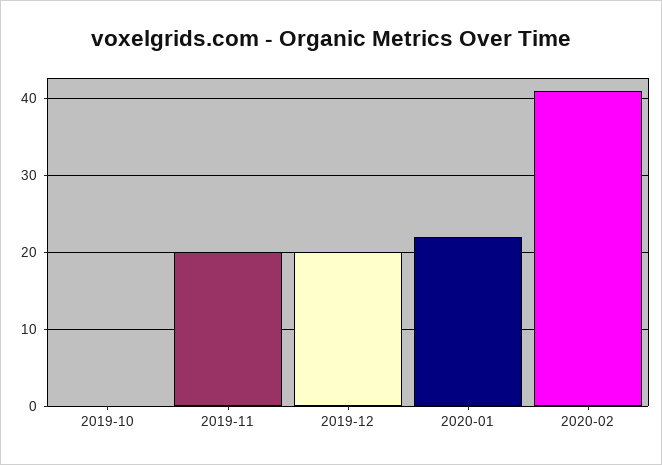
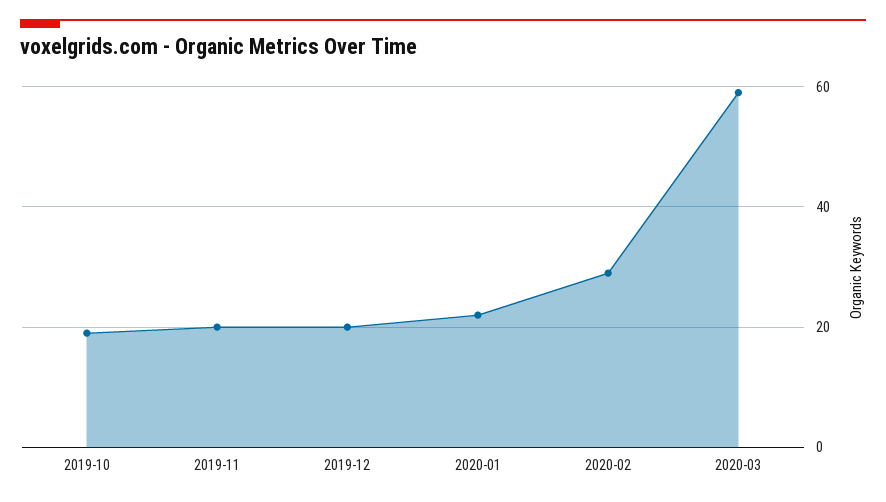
2019-10: 0 -> 20
2020-02: 41 -> 30
2020-03: none -> 60

